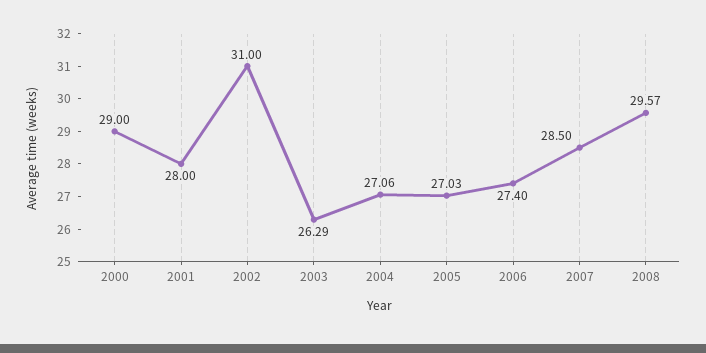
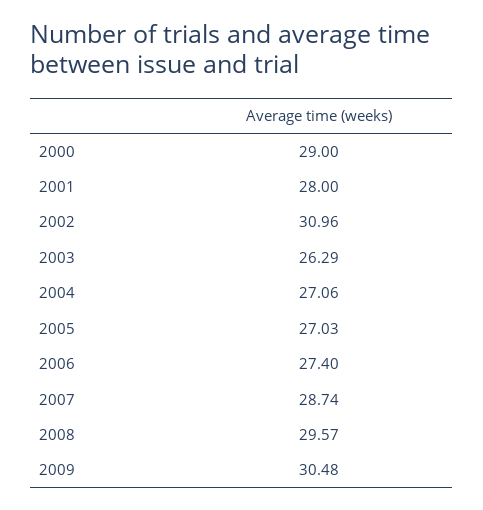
2002: 31 -> 30.96
2007: 28.5 -> 28.74
2009: none -> 30.48

